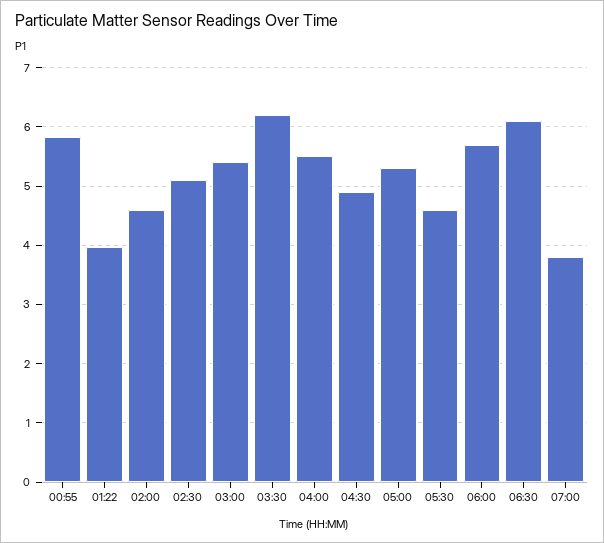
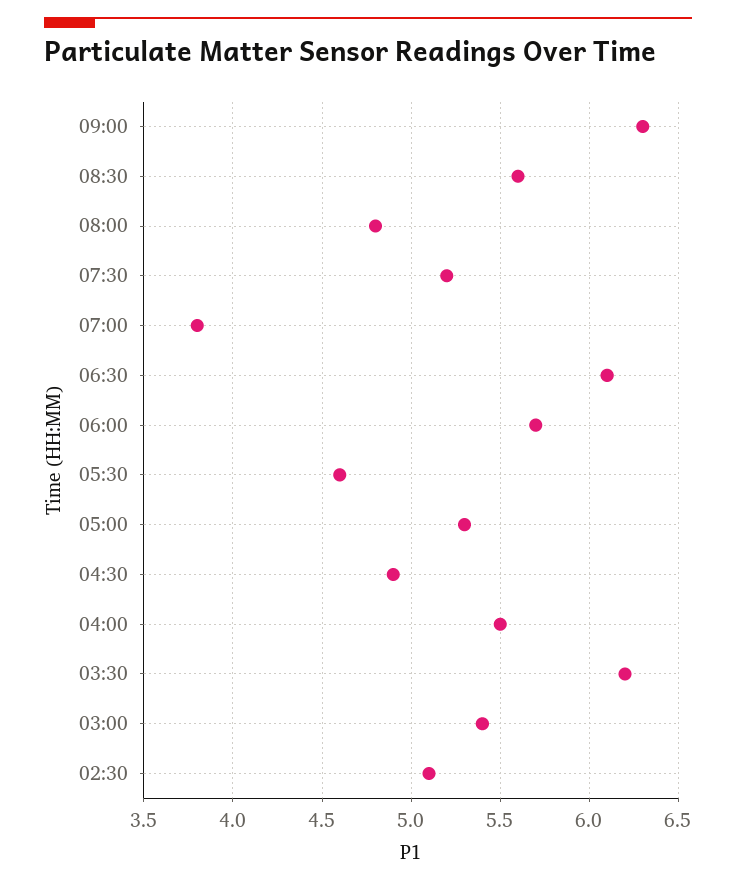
00:55: 5.8 -> none
01:22: 4 -> none
02:00: 4.6 -> none
09:00: none -> 6.3
08:30: none -> 5.6
08:00: none -> 4.8
07:30: none -> 5.2

